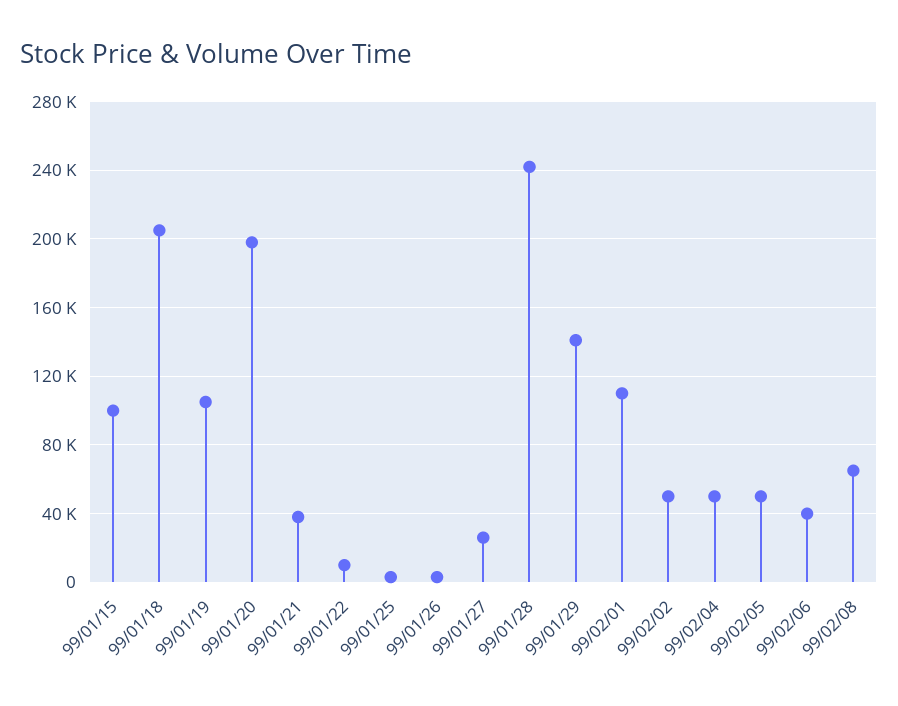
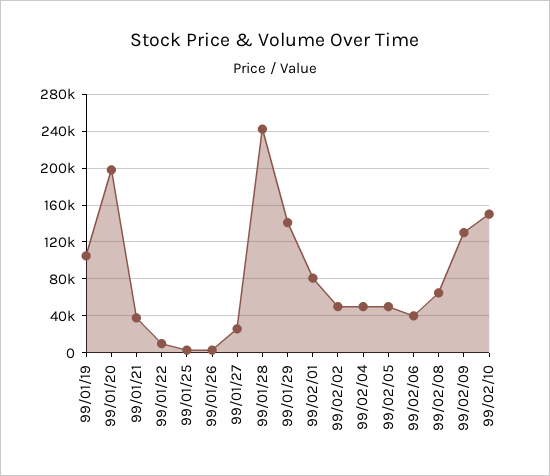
99/01/15: 100000 -> none
99/01/18: 205000 -> none
99/02/01: 110000 -> 80000
99/02/09: none -> 130000
99/02/10: none -> 150000

